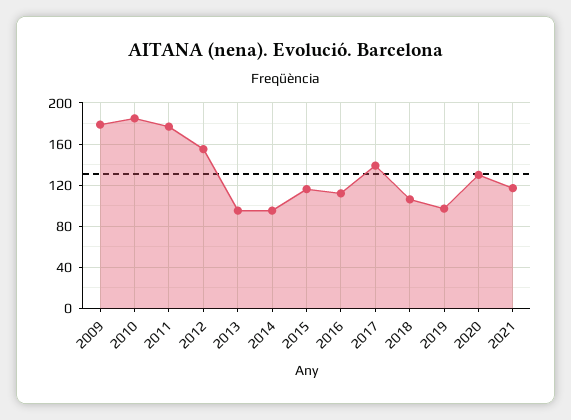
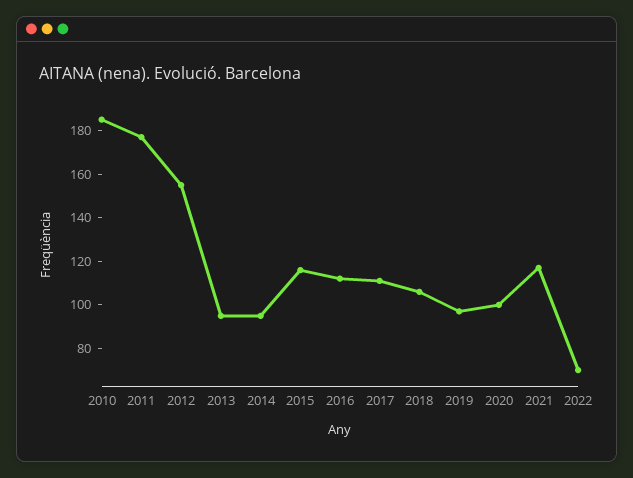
2009: 180 -> none
2017: 140 -> 110
2020: 130 -> 100
2022: none -> 70

